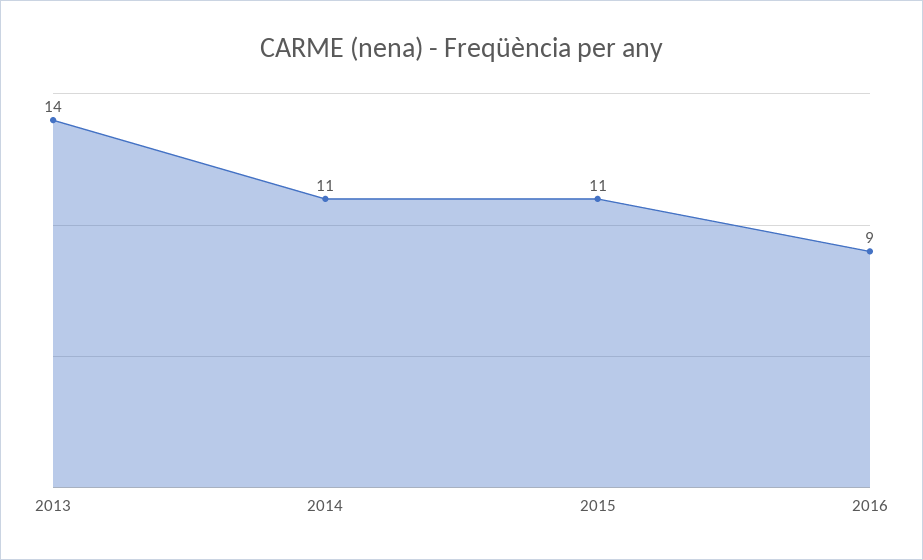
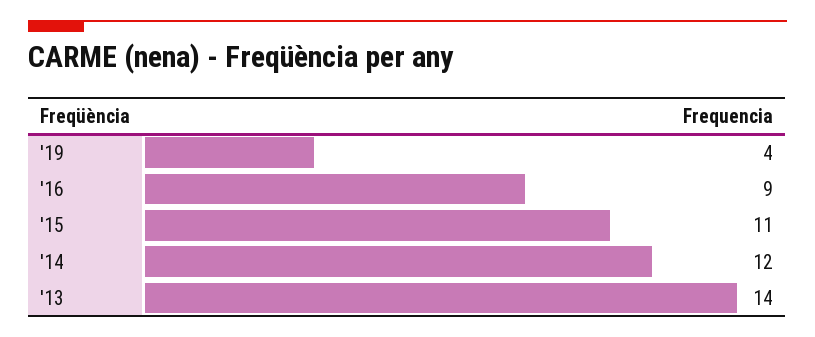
2014: 11 -> 12
'19: none -> 4

